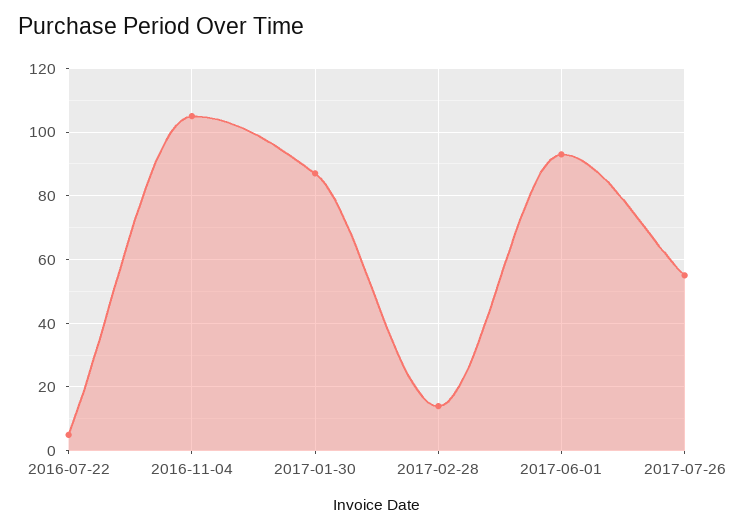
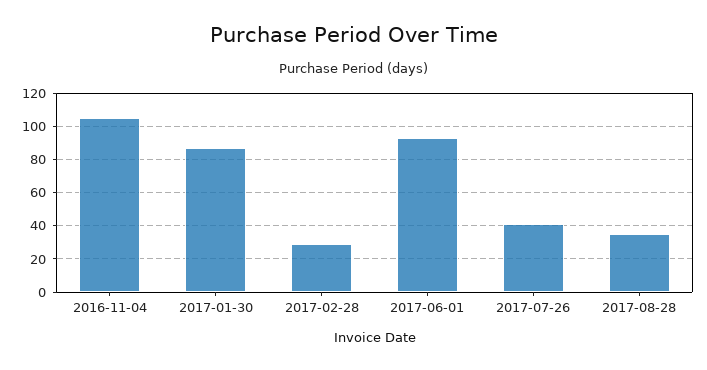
2016-07-22: 5 -> none
2017-02-28: 15 -> 30
2017-07-26: 55 -> 40
2017-08-28: none -> 35

